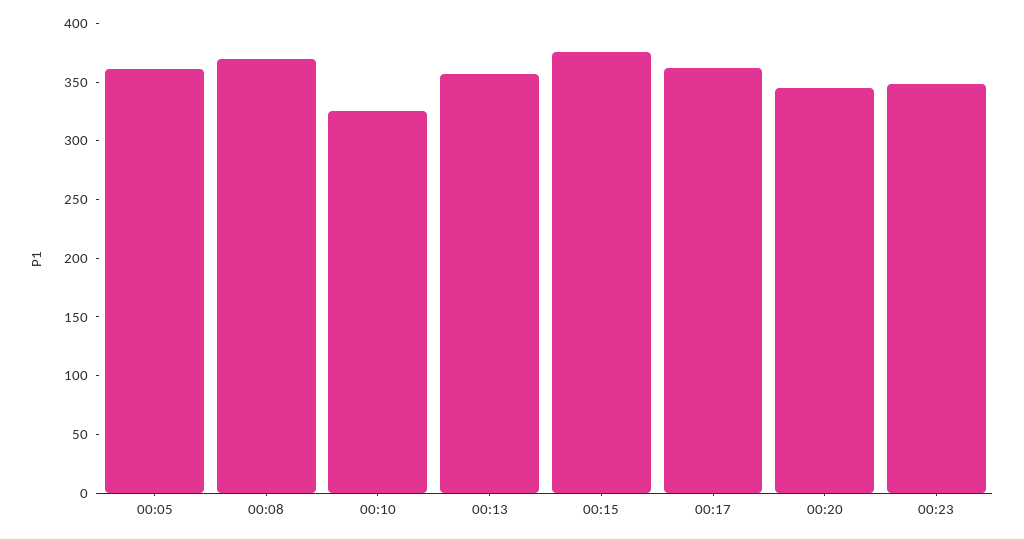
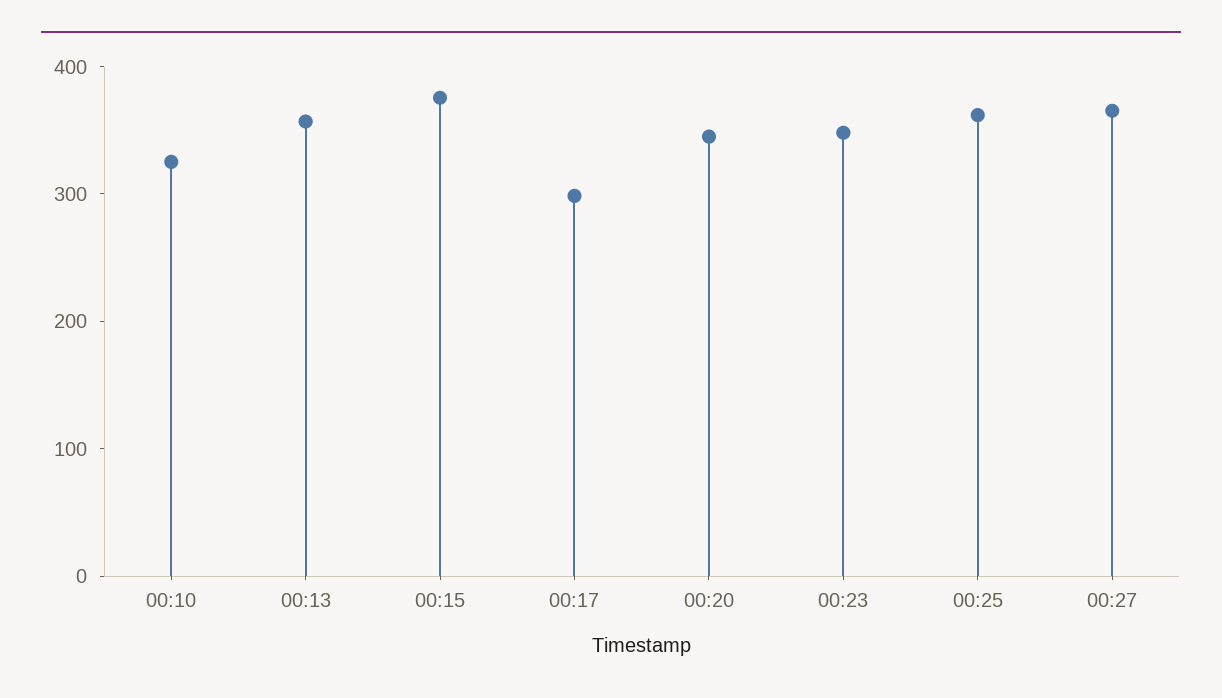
00:05: 360 -> none
00:08: 370 -> none
00:17: 360 -> 300
00:25: none -> 360
00:27: none -> 360

